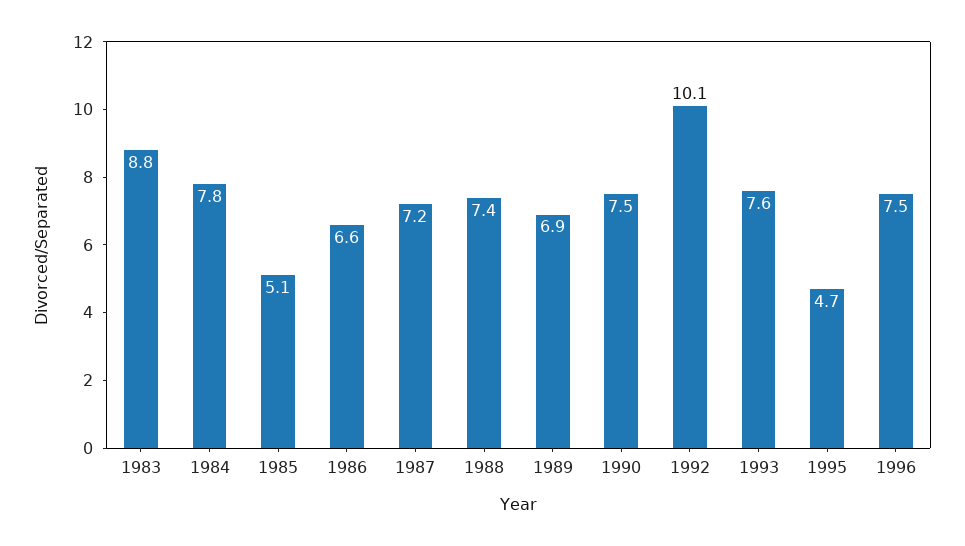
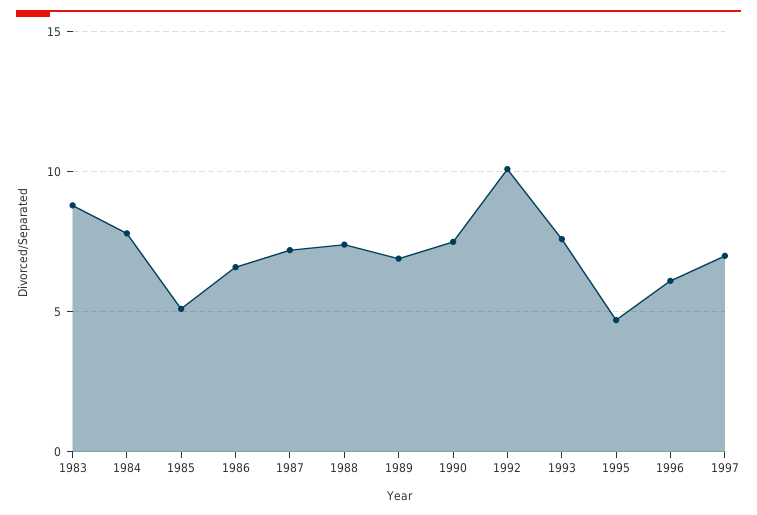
1996: 7.5 -> 6
1997: none -> 7

